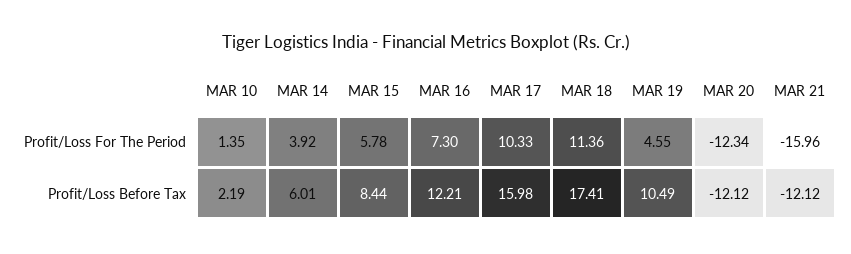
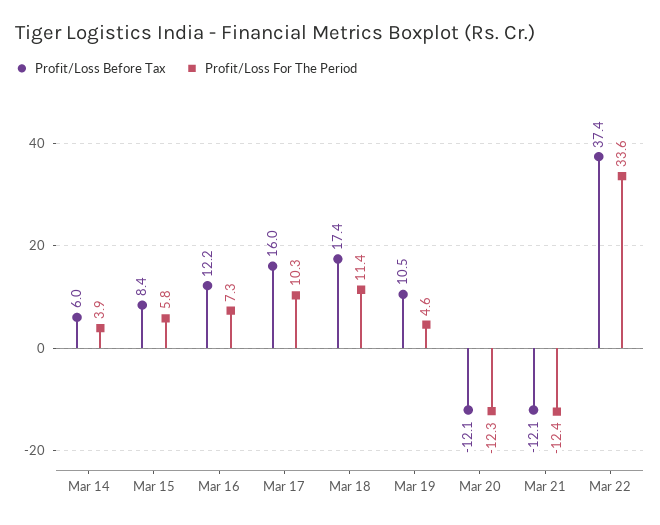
Profit/Loss For The Period, MAR 10: 1.35 -> none
Profit/Loss For The Period, MAR 21: -15.96 -> -12.4
Profit/Loss Before Tax, MAR 10: 2.19 -> none
Profit/Loss Before Tax, Mar 22: none -> 37.4
Profit/Loss For The Period, Mar 22: none -> 33.6

